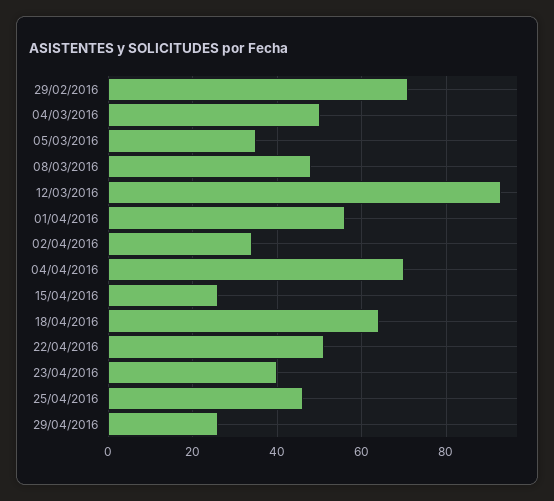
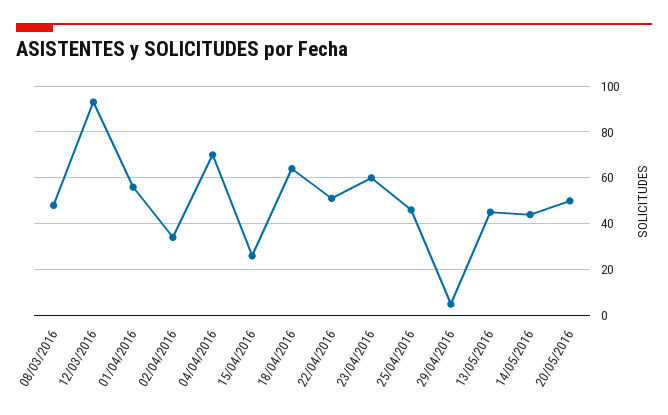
29/02/2016: 70 -> none
04/03/2016: 50 -> none
05/03/2016: 35 -> none
23/04/2016: 40 -> 60
29/04/2016: 25 -> 5
13/05/2016: none -> 45
14/05/2016: none -> 45
20/05/2016: none -> 50

